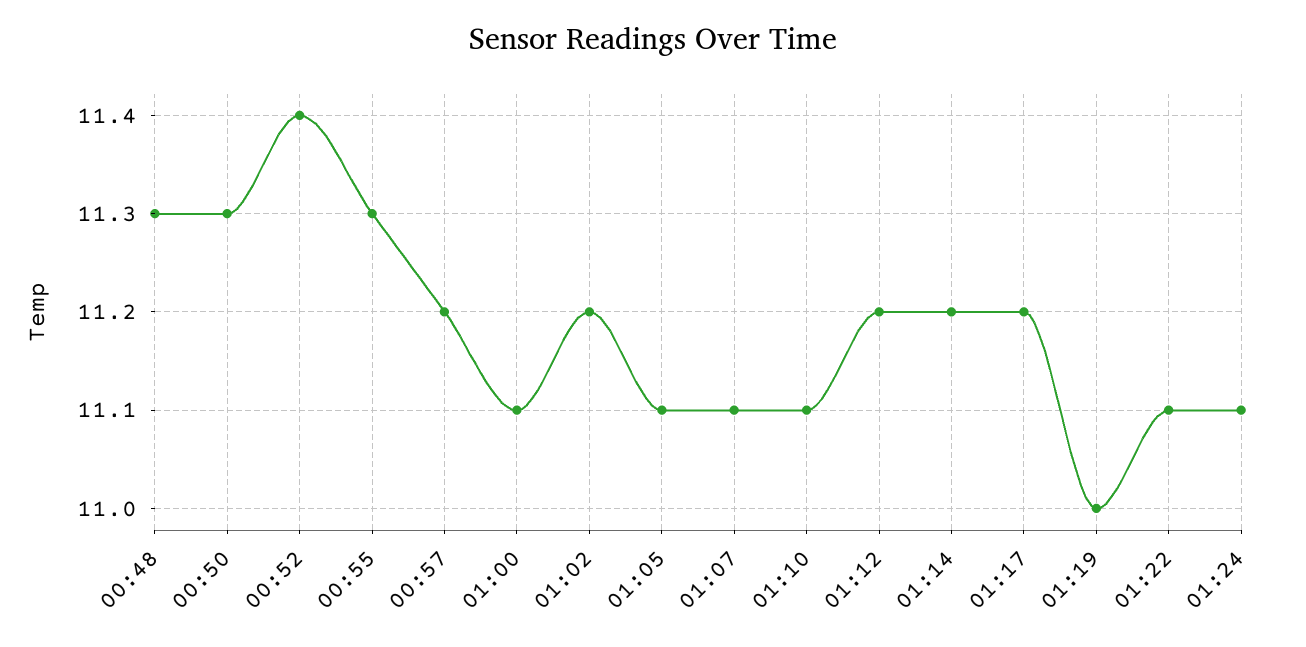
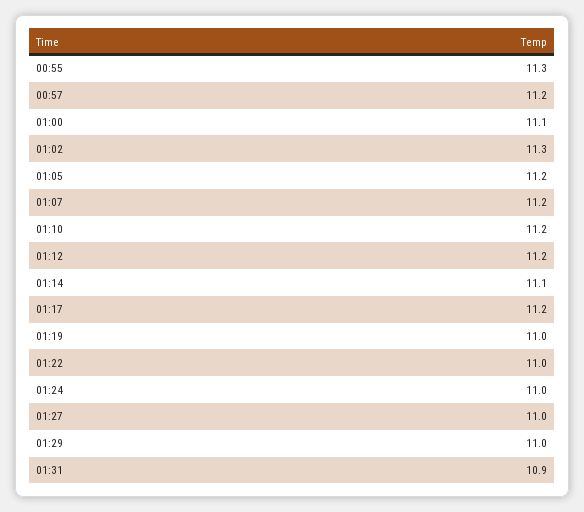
00:48: 11.3 -> none
00:50: 11.3 -> none
00:52: 11.4 -> none
01:02: 11.2 -> 11.3
01:05: 11.1 -> 11.2
01:07: 11.1 -> 11.2
01:10: 11.1 -> 11.2
01:14: 11.2 -> 11.1
01:22: 11.1 -> 11
01:24: 11.1 -> 11
01:27: none -> 11
01:29: none -> 11
01:31: none -> 10.9

